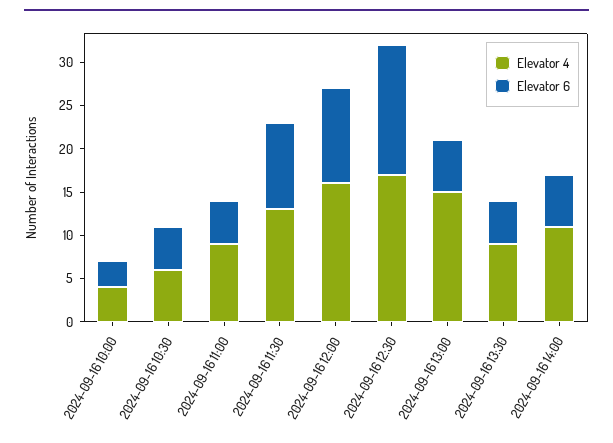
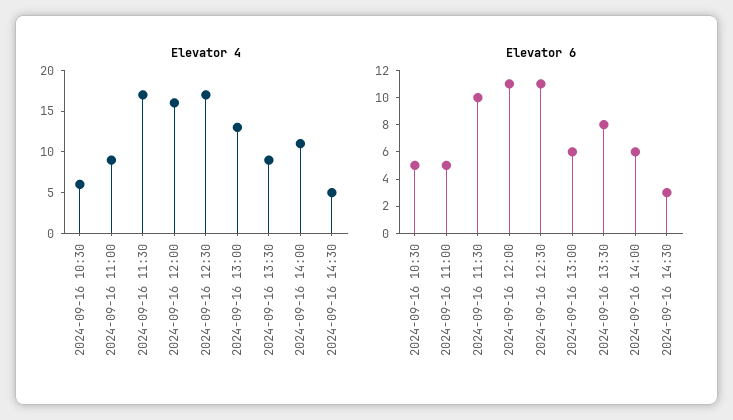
Elevator 4, 2024-09-16 10:00: 4 -> none
Elevator 6, 2024-09-16 10:00: 3 -> none
Elevator 4, 2024-09-16 11:30: 13 -> 17
Elevator 6, 2024-09-16 12:30: 15 -> 11
Elevator 4, 2024-09-16 13:00: 15 -> 13
Elevator 6, 2024-09-16 13:30: 5 -> 8
Elevator 4, 2024-09-16 14:30: none -> 5
Elevator 6, 2024-09-16 14:30: none -> 3

